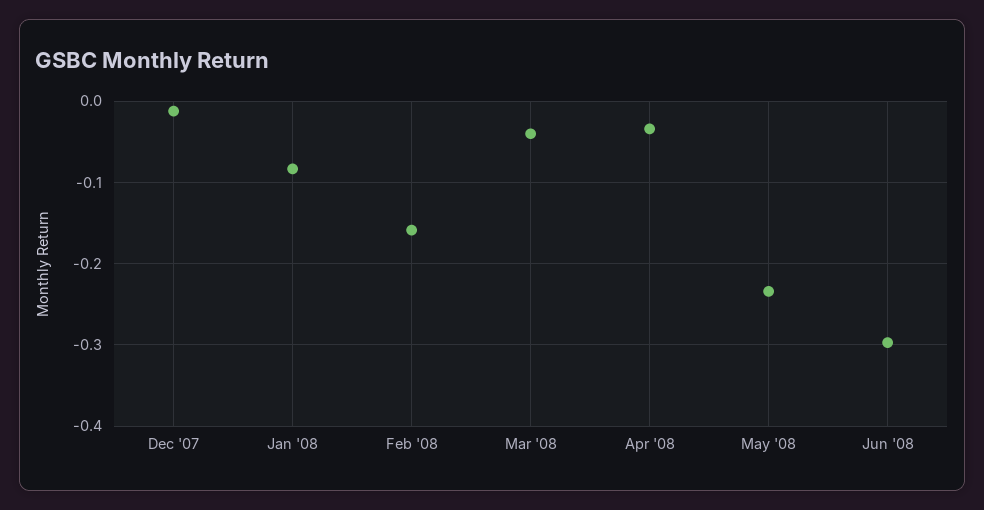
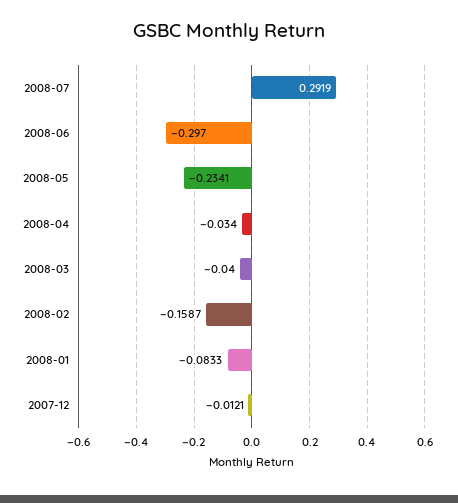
2008-07: none -> 0.2919

